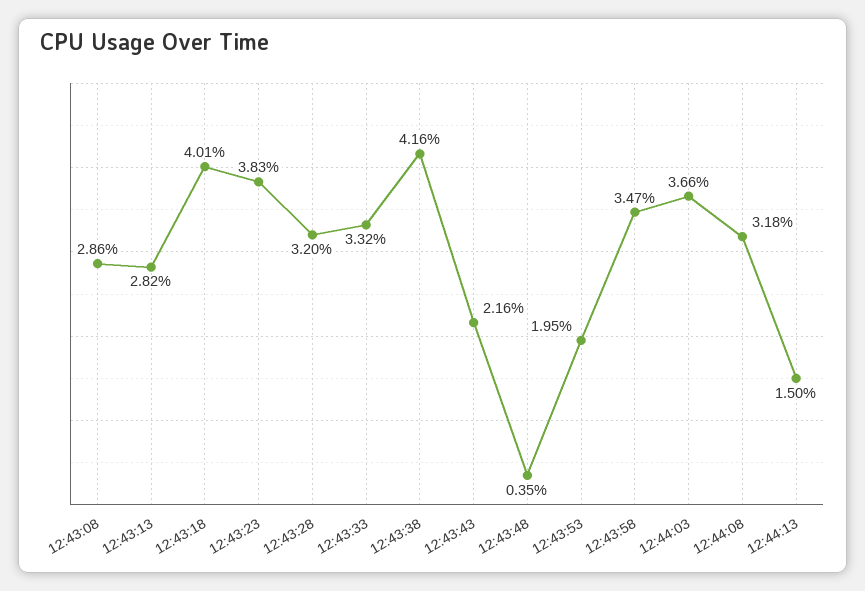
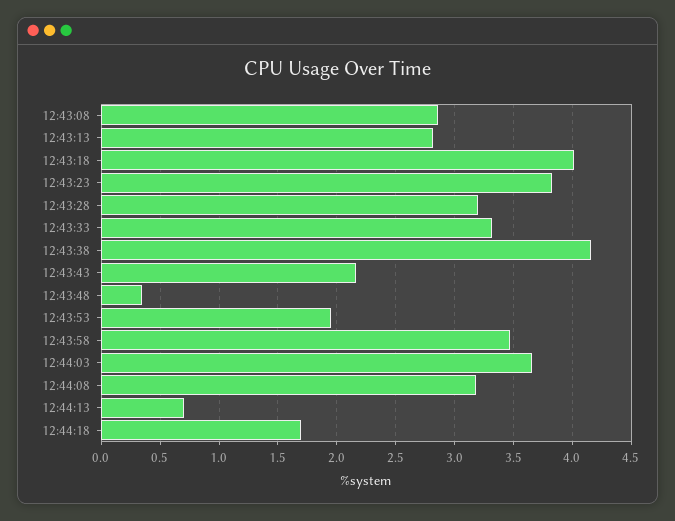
12:44:13: 1.5 -> 0.7
12:44:18: none -> 1.7

